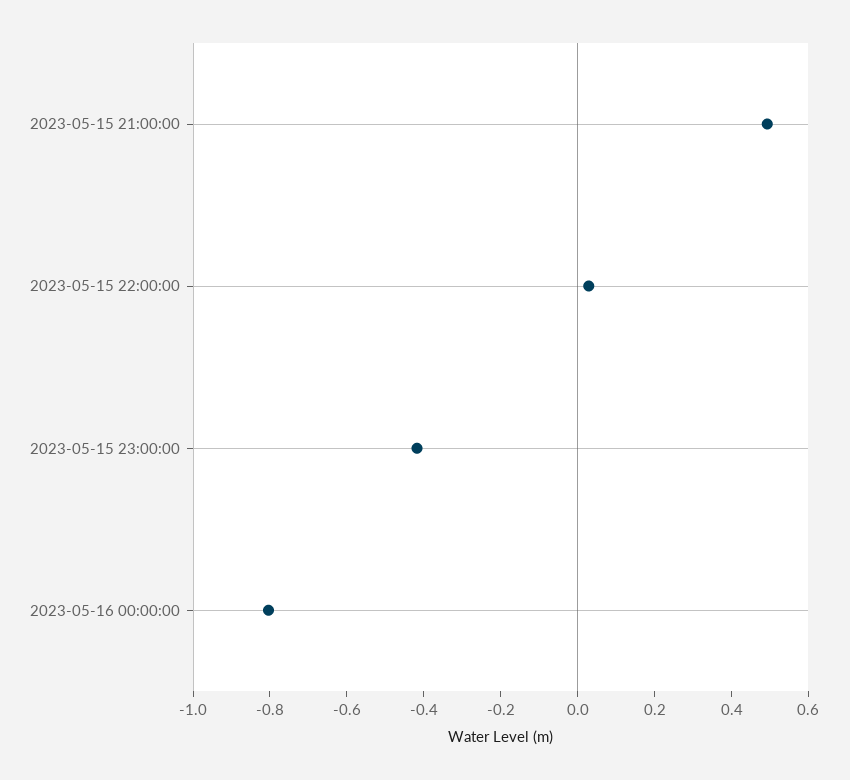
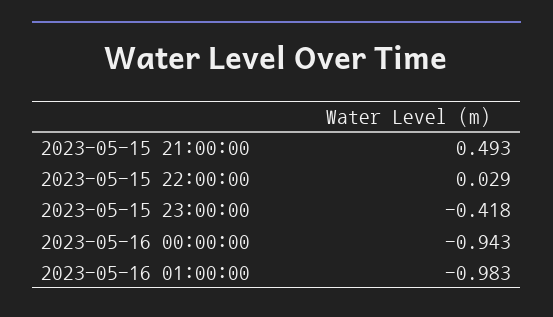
2023-05-16 00:00:00: -0.8 -> -0.943
2023-05-16 01:00:00: none -> -0.983

